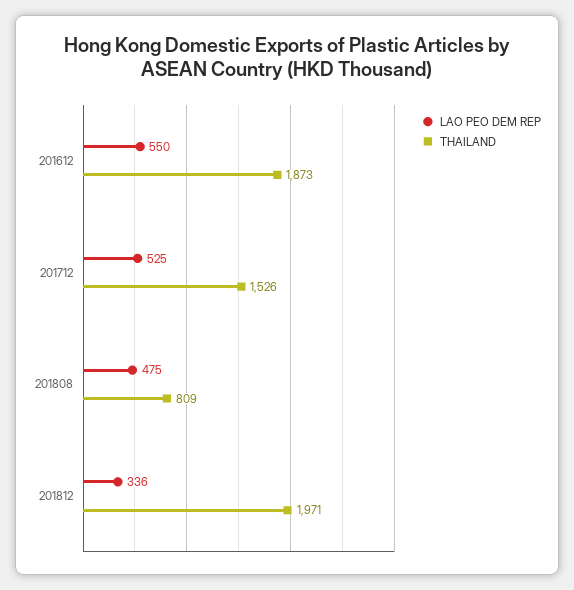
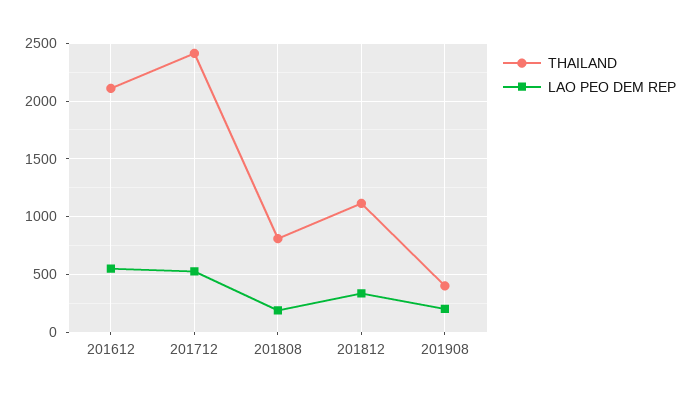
THAILAND, 201612: 1873 -> 2100
THAILAND, 201712: 1526 -> 2400
LAO PEO DEM REP, 201808: 475 -> 200
THAILAND, 201812: 1971 -> 1100
THAILAND, 201908: none -> 400
LAO PEO DEM REP, 201908: none -> 200

